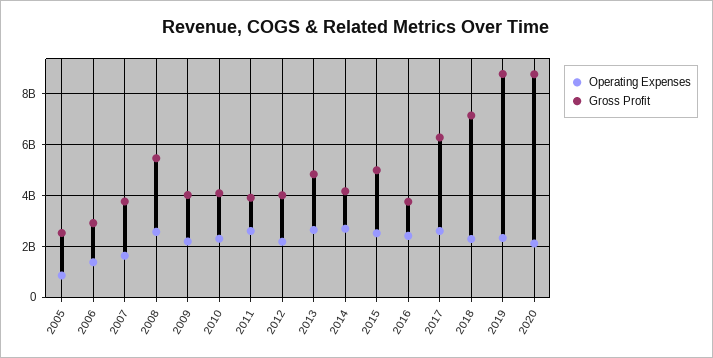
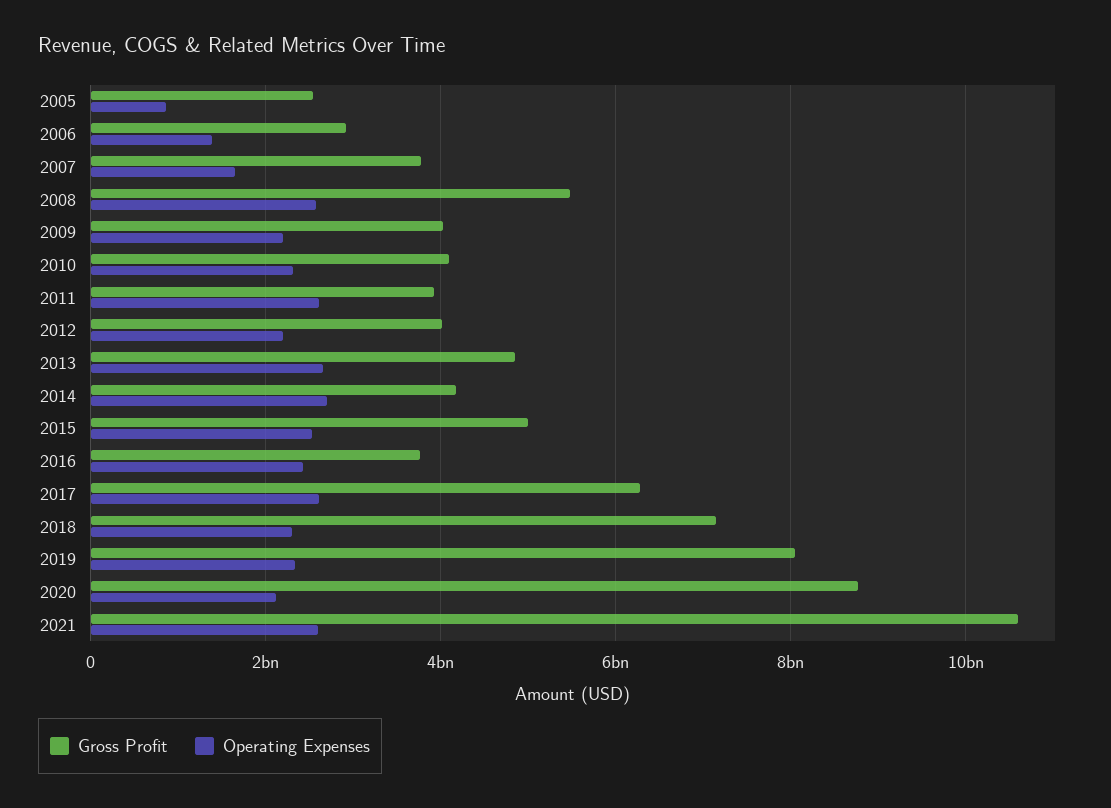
Gross Profit, 2019: 8750000000 -> 8000000000
Gross Profit, 2021: none -> 10600000000
Operating Expenses, 2021: none -> 2600000000

